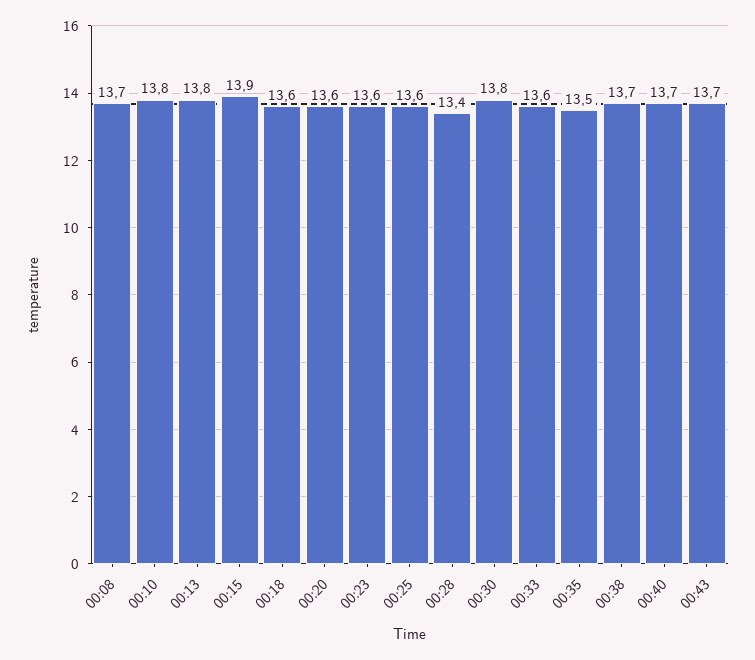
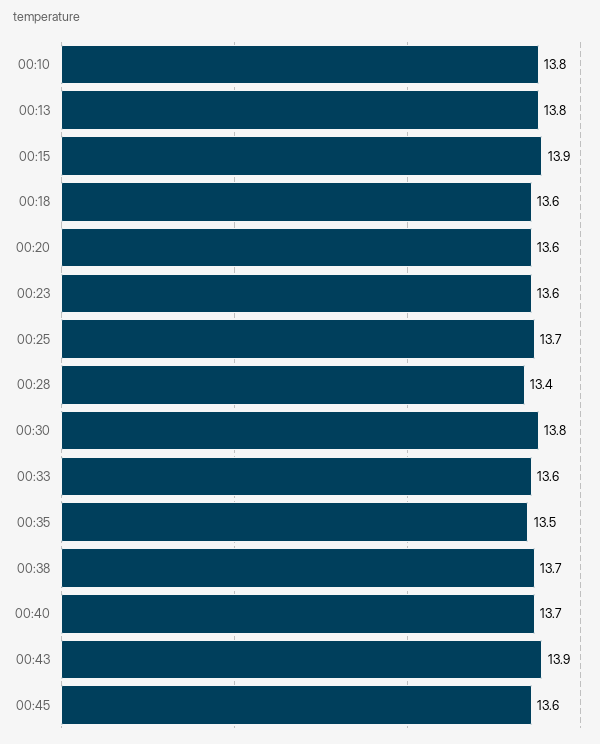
00:08: 13.7 -> none
00:25: 13.6 -> 13.7
00:43: 13.7 -> 13.9
00:45: none -> 13.6

